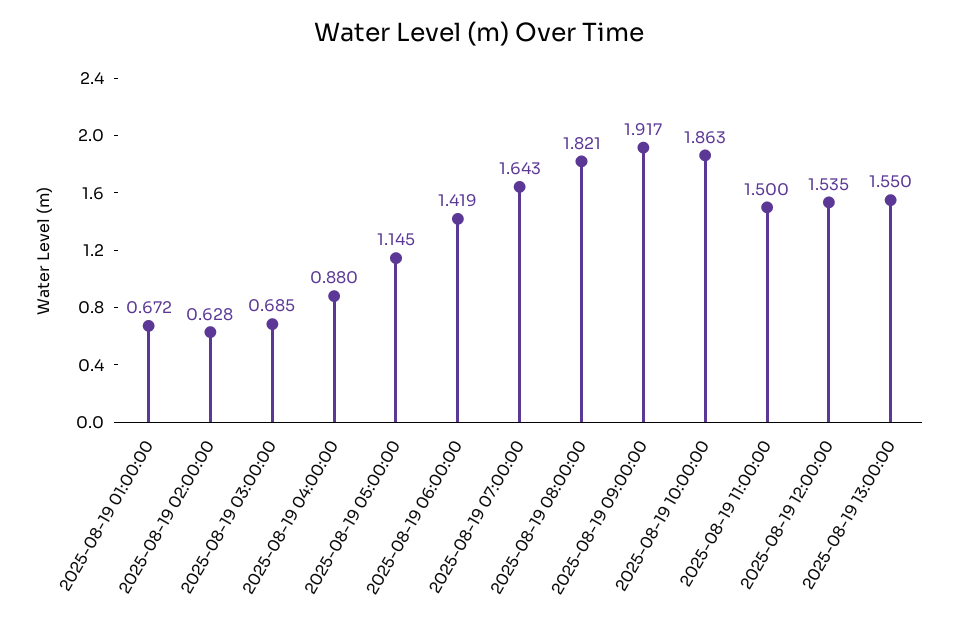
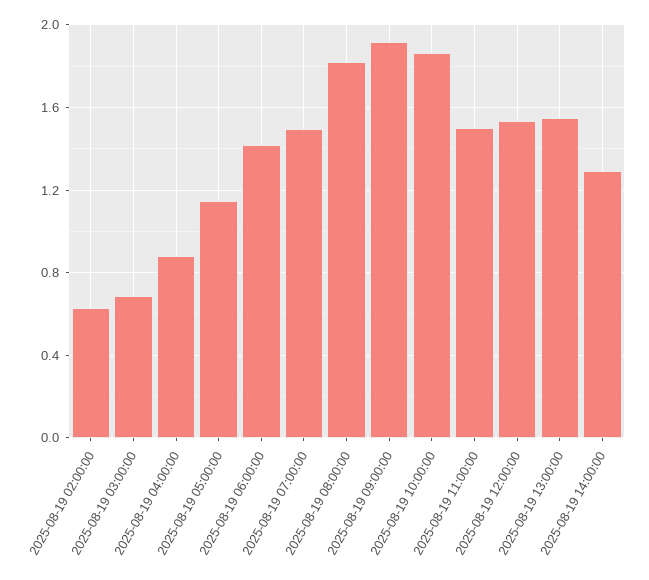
2025-08-19 01:00:00: 0.672 -> none
2025-08-19 07:00:00: 1.643 -> 1.5
2025-08-19 14:00:00: none -> 1.3

